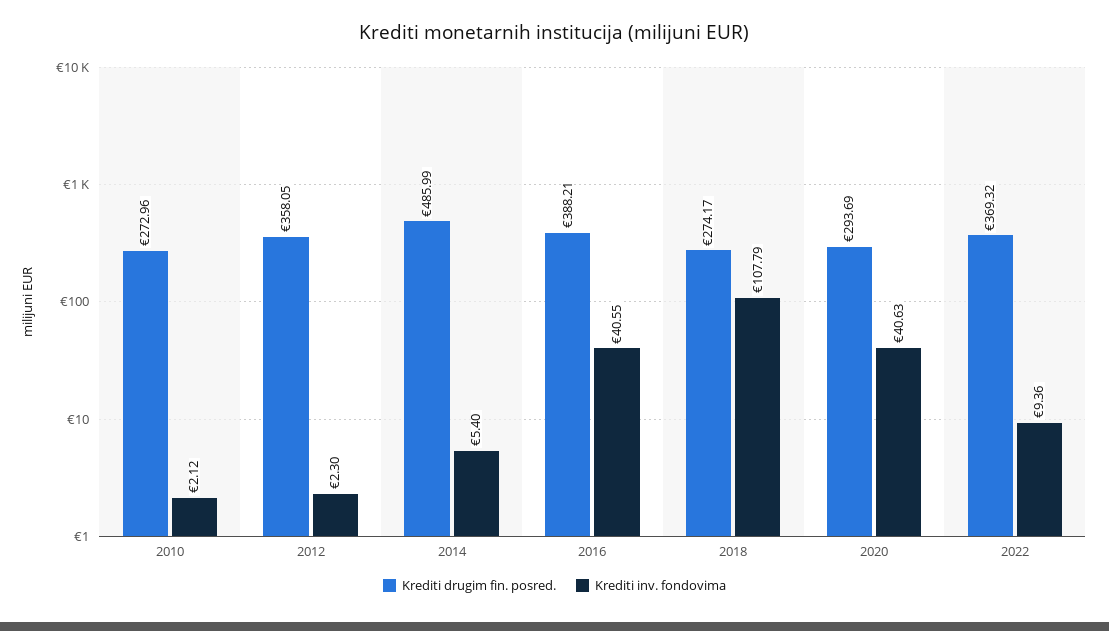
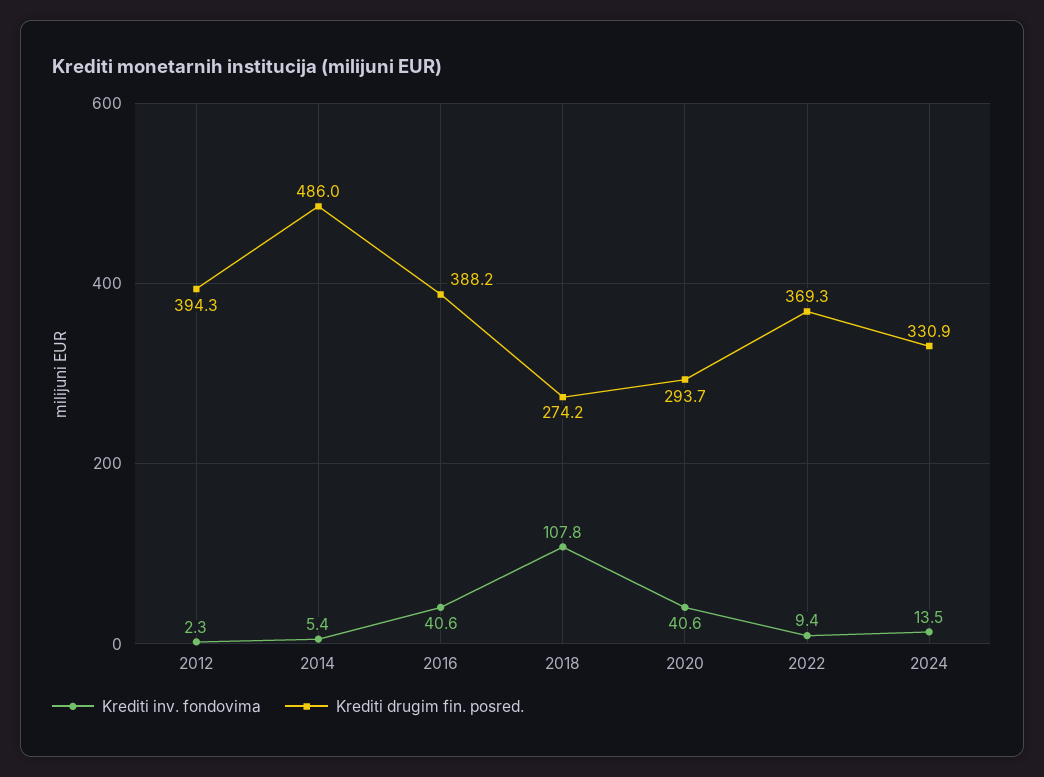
Krediti drugim fin. posred., 2010: 272.96 -> none
Krediti inv. fondovima, 2010: 2.12 -> none
Krediti drugim fin. posred., 2012: 358.05 -> 394.3
Krediti inv. fondovima, 2024: none -> 13.5
Krediti drugim fin. posred., 2024: none -> 330.9

